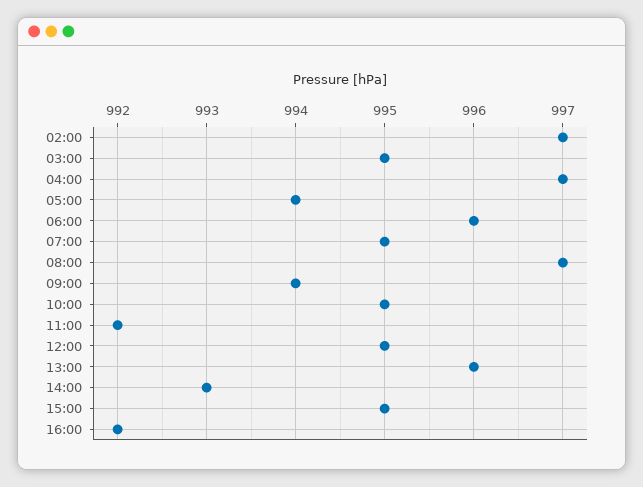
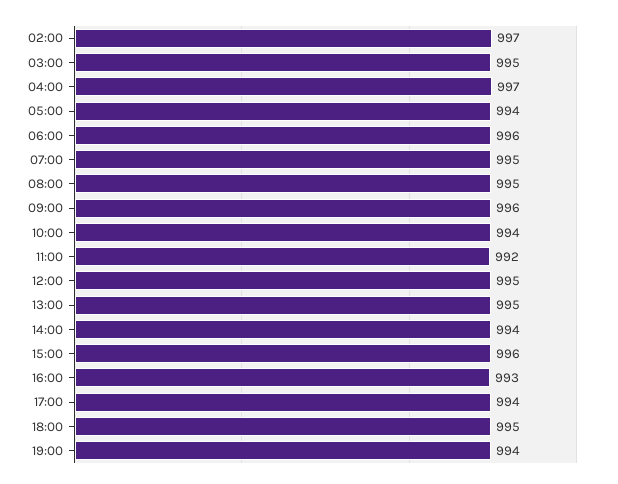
08:00: 997 -> 995
09:00: 994 -> 996
10:00: 995 -> 994
13:00: 996 -> 995
14:00: 993 -> 994
15:00: 995 -> 996
16:00: 992 -> 993
17:00: none -> 994
18:00: none -> 995
19:00: none -> 994

